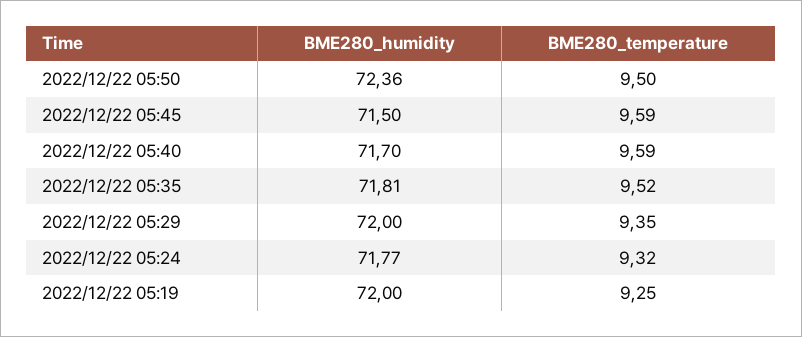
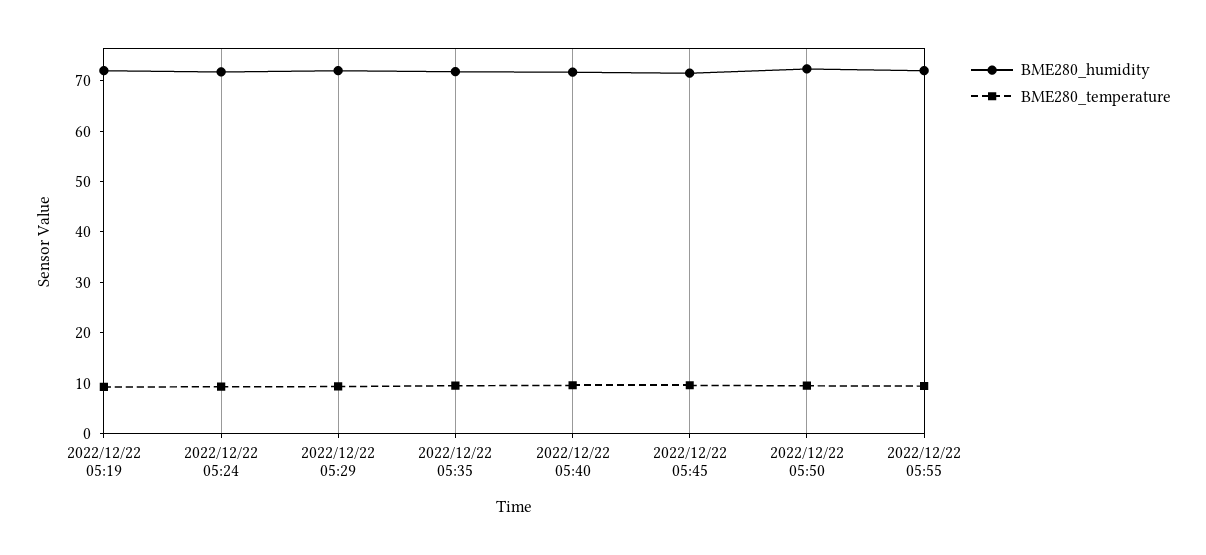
BME280_humidity, 2022/12/22 05:55: none -> 72
BME280_temperature, 2022/12/22 05:55: none -> 10

